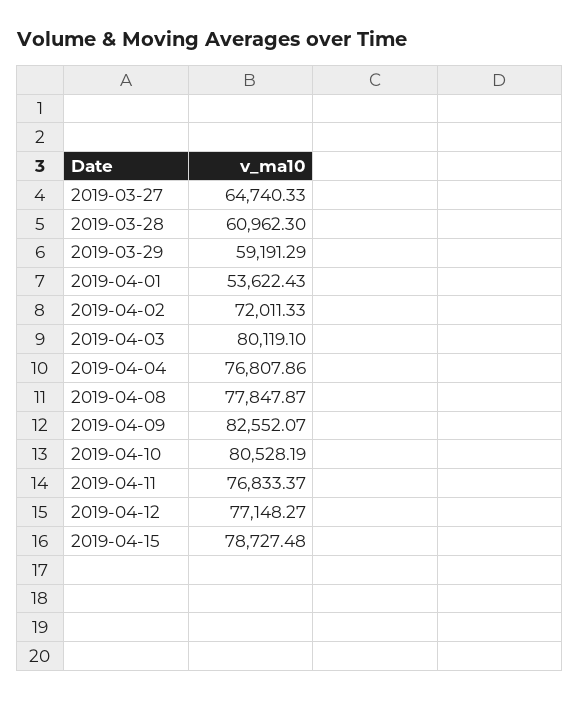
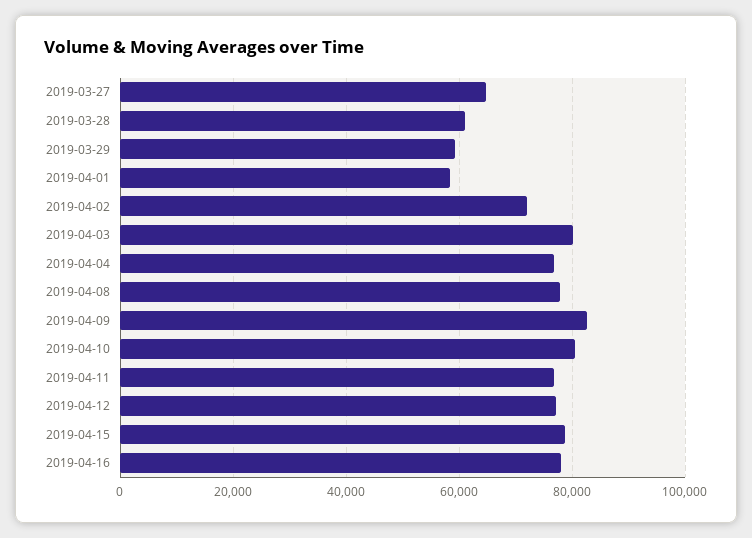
2019-04-01: 53622.43 -> 58000
2019-04-16: none -> 78000

